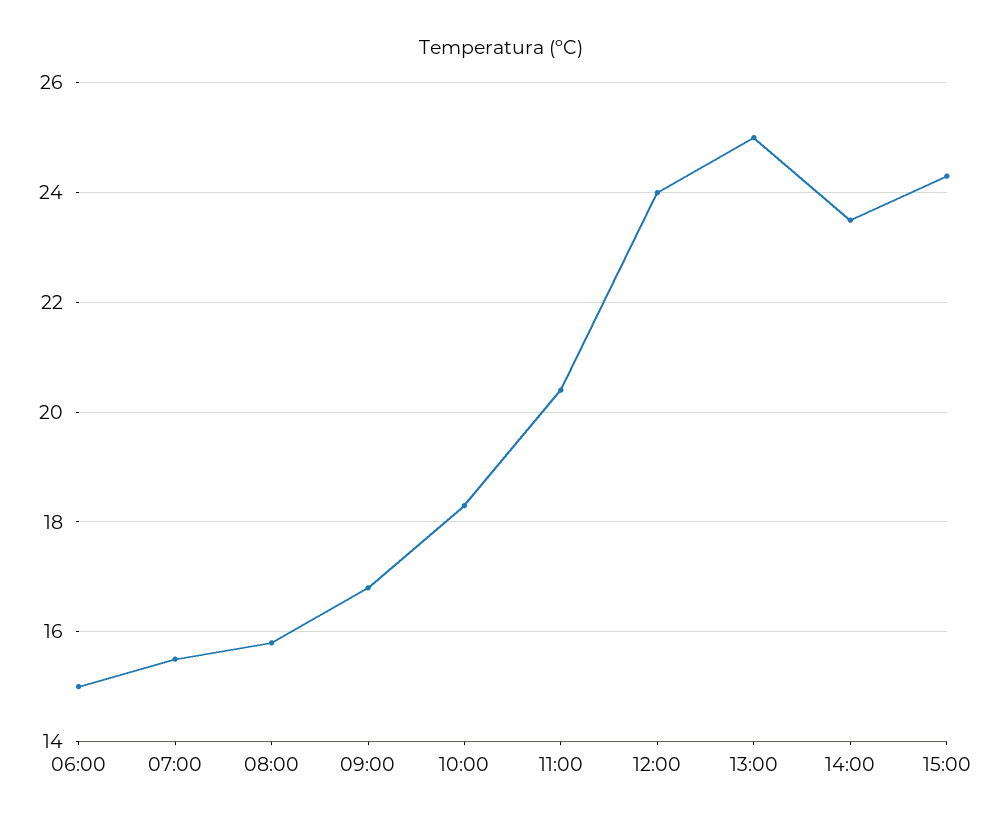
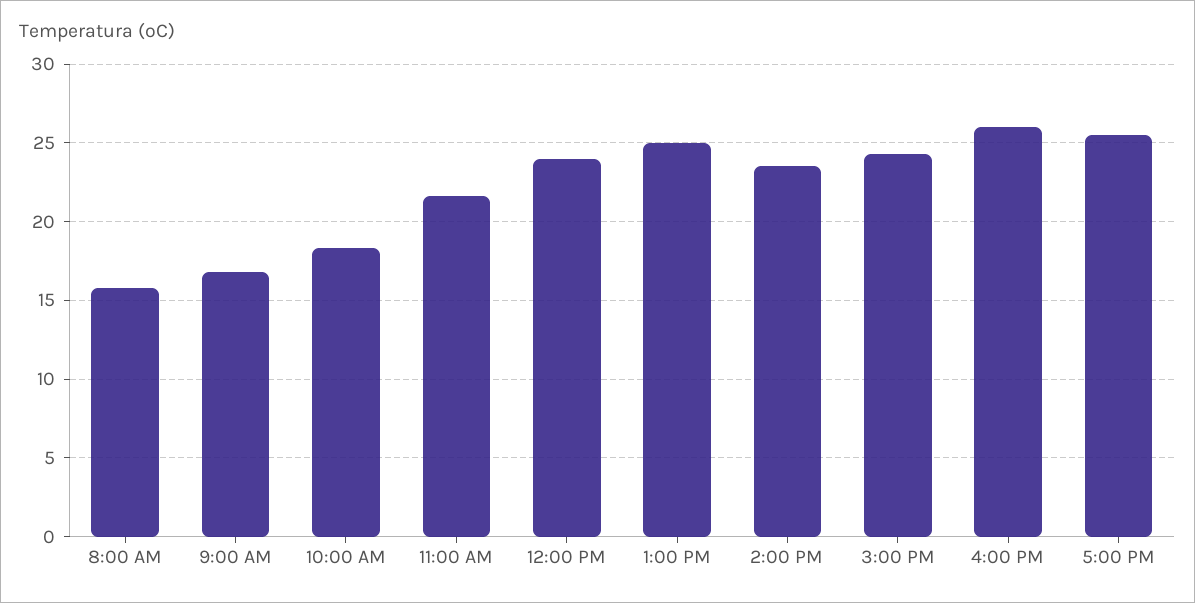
06:00: 15 -> none
07:00: 15.5 -> none
11:00: 20.5 -> 21.5
4:00 PM: none -> 26
5:00 PM: none -> 25.5

